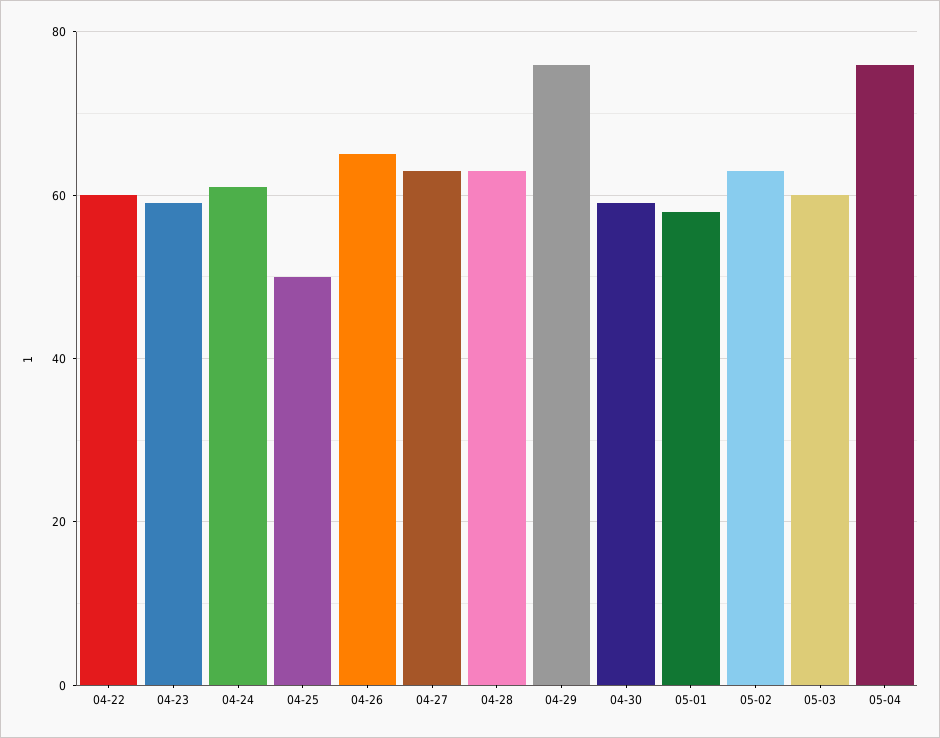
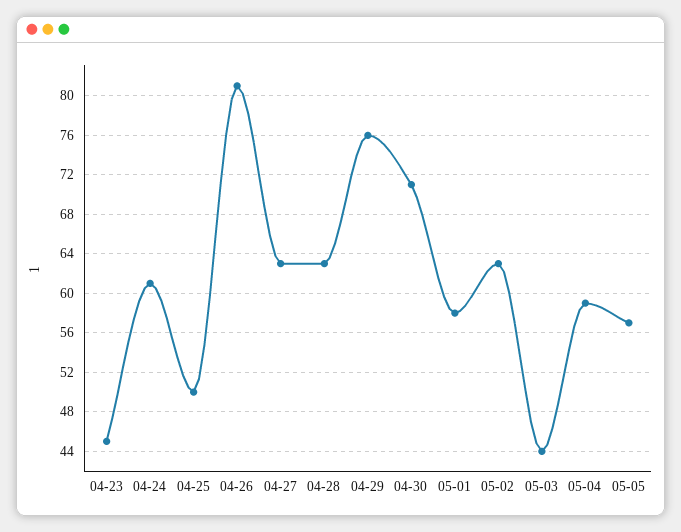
04-22: 60 -> none
04-23: 60 -> 45
04-26: 65 -> 81
04-30: 60 -> 71
05-03: 60 -> 44
05-04: 75 -> 59
05-05: none -> 57

